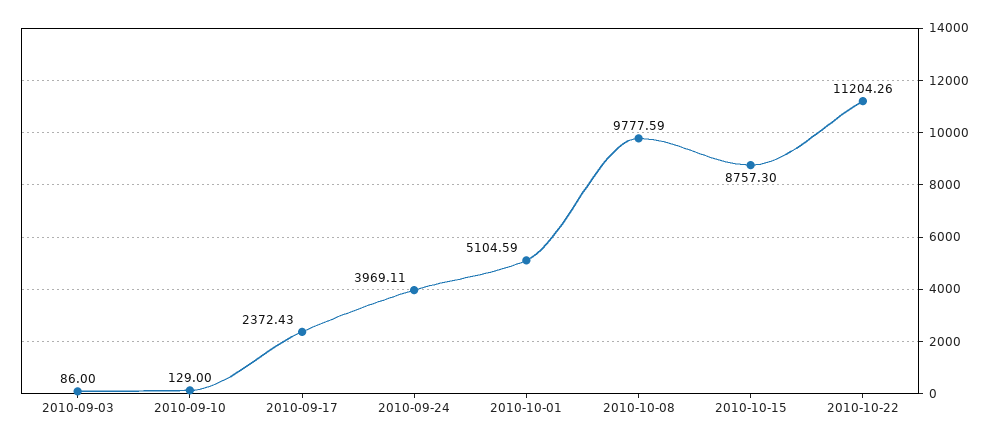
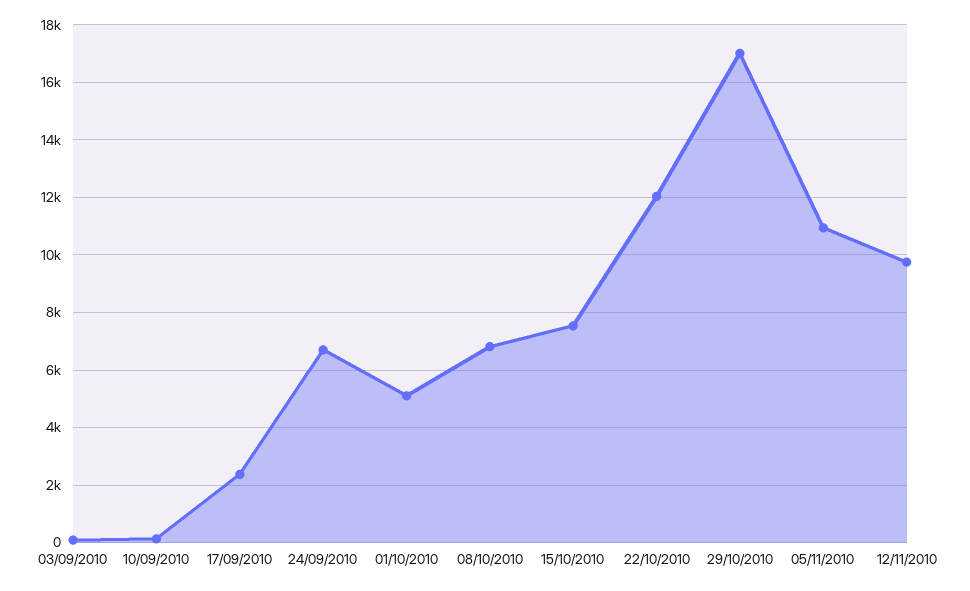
2010-09-24: 3969.11 -> 6750
2010-10-08: 9777.59 -> 6750
2010-10-15: 8757.3 -> 7500
2010-10-22: 11204.26 -> 12000
29/10/2010: none -> 17000
05/11/2010: none -> 11000
12/11/2010: none -> 9750

